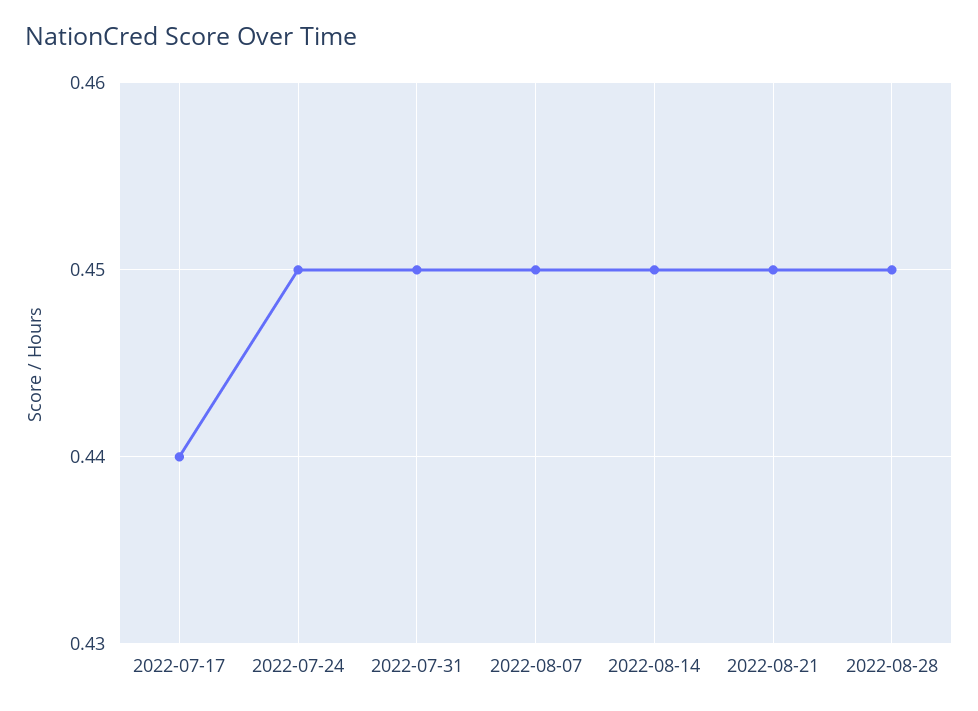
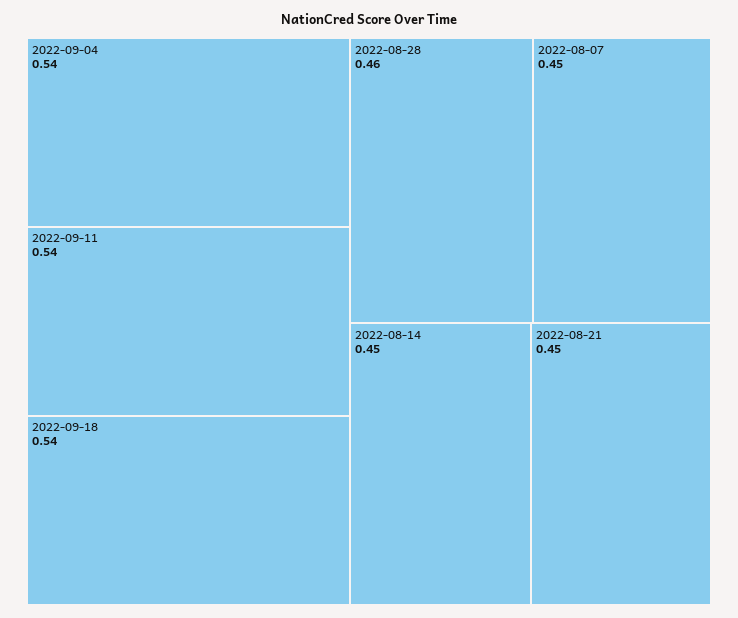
2022-07-17: 0.44 -> none
2022-07-24: 0.45 -> none
2022-07-31: 0.45 -> none
2022-08-28: 0.45 -> 0.46
2022-09-04: none -> 0.54
2022-09-11: none -> 0.54
2022-09-18: none -> 0.54

